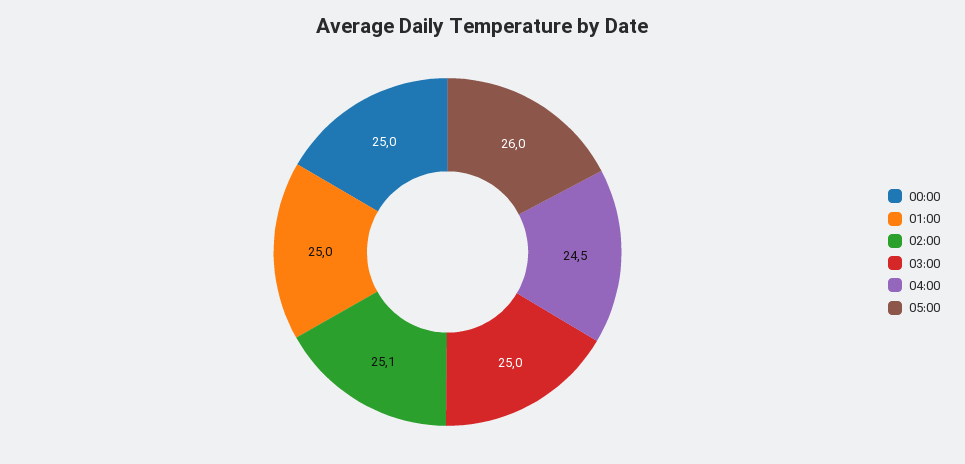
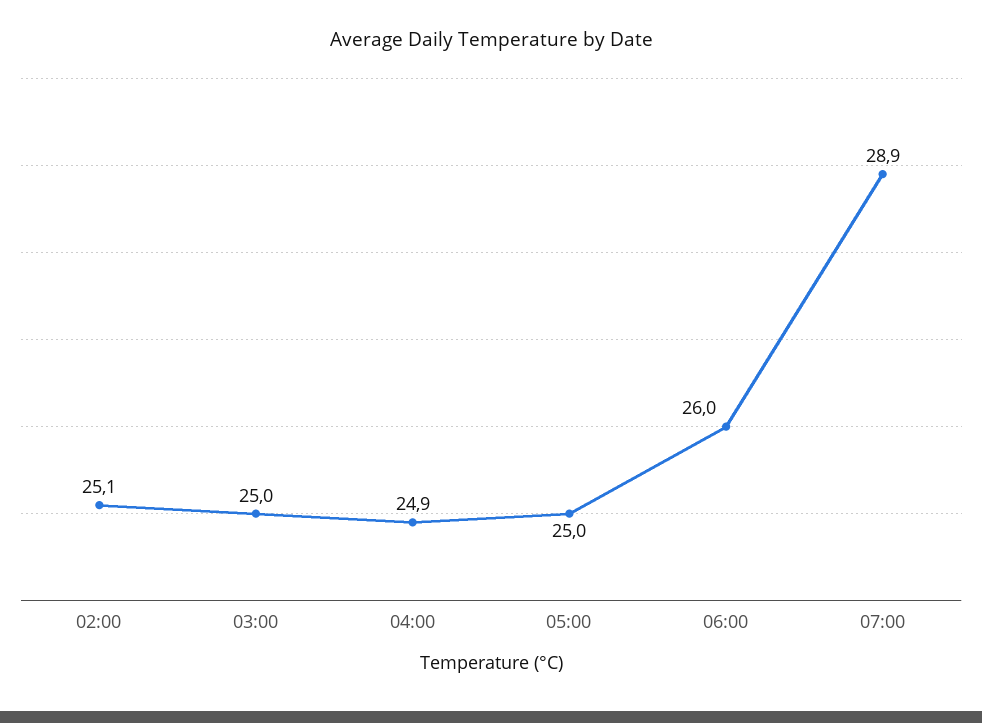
00:00: 25 -> none
01:00: 25 -> none
04:00: 24.5 -> 24.9
05:00: 26 -> 25
06:00: none -> 26
07:00: none -> 28.9

